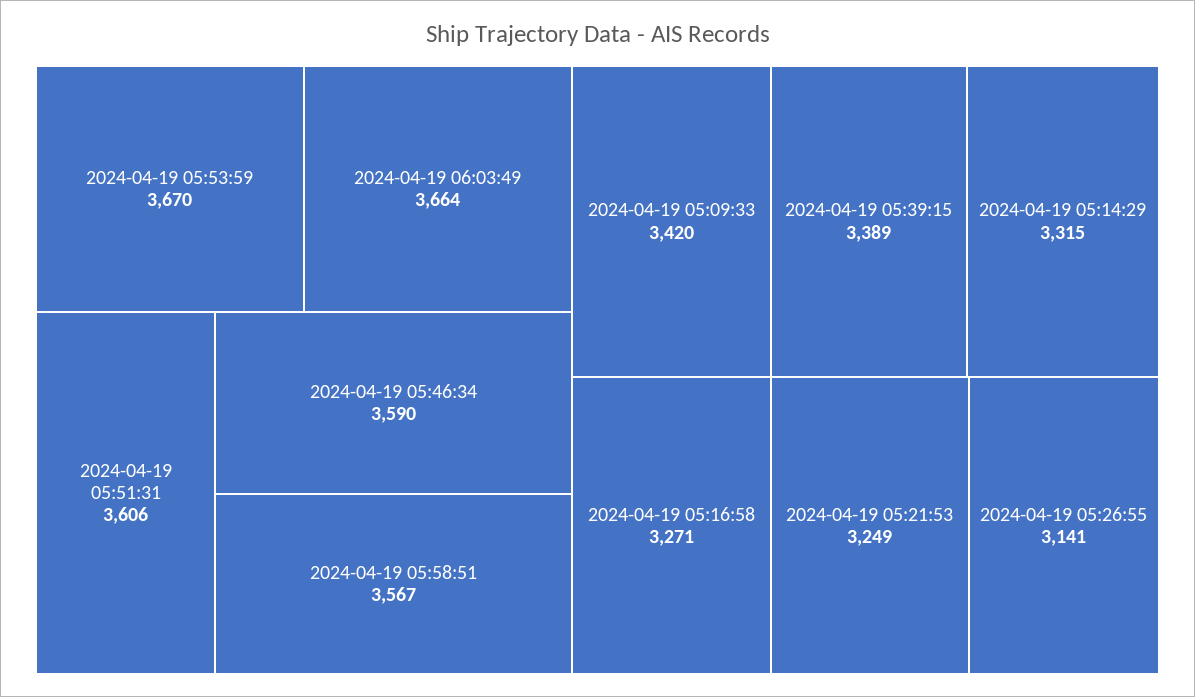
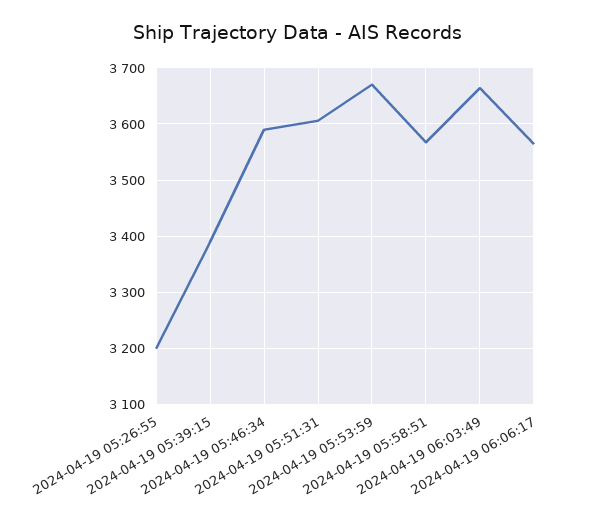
2024-04-19 05:09:33: 3420 -> none
2024-04-19 05:14:29: 3315 -> none
2024-04-19 05:16:58: 3271 -> none
2024-04-19 05:21:53: 3249 -> none
2024-04-19 05:26:55: 3141 -> 3200
2024-04-19 06:06:17: none -> 3560

